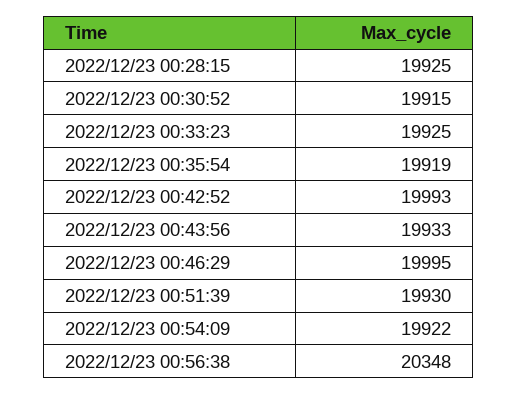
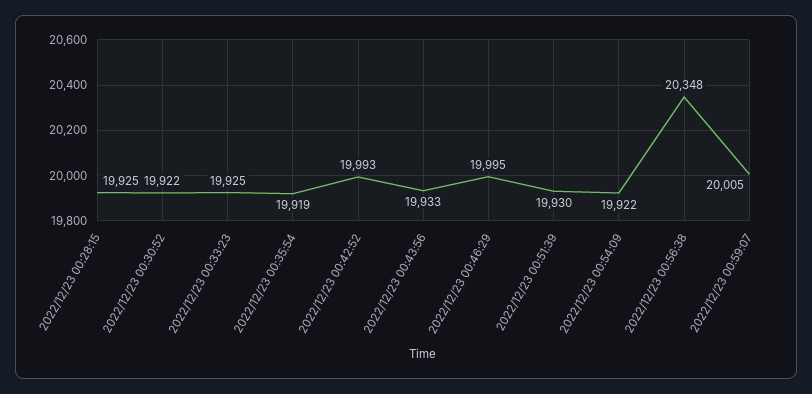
2022/12/23 00:30:52: 19915 -> 19922
2022/12/23 00:59:07: none -> 20005

